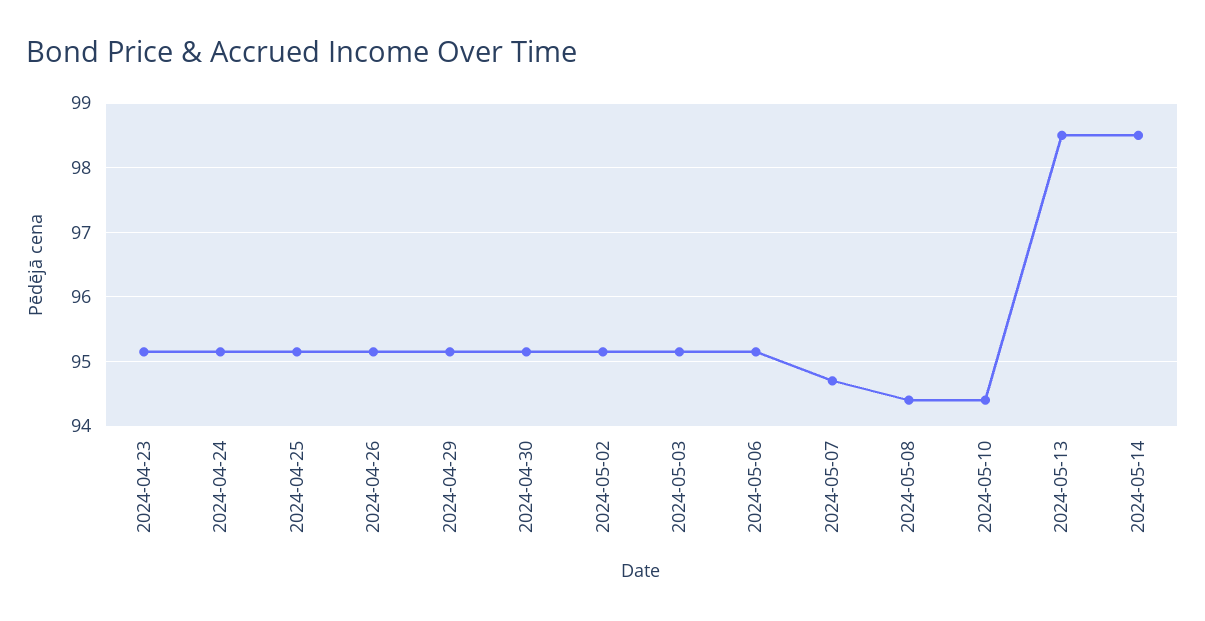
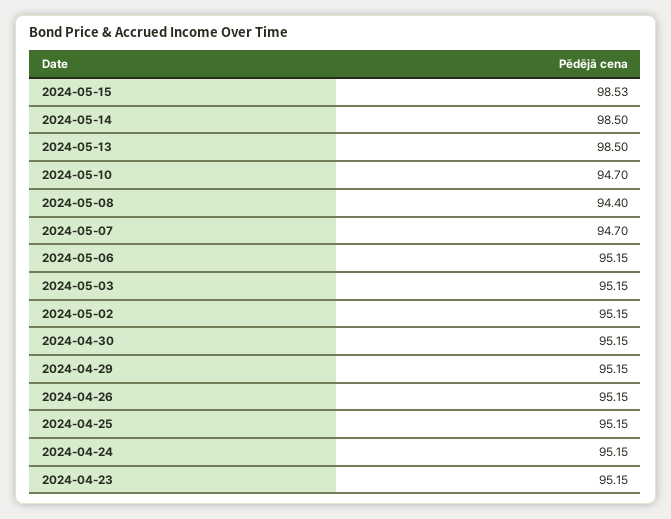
2024-05-10: 94.4 -> 94.7
2024-05-15: none -> 98.53

